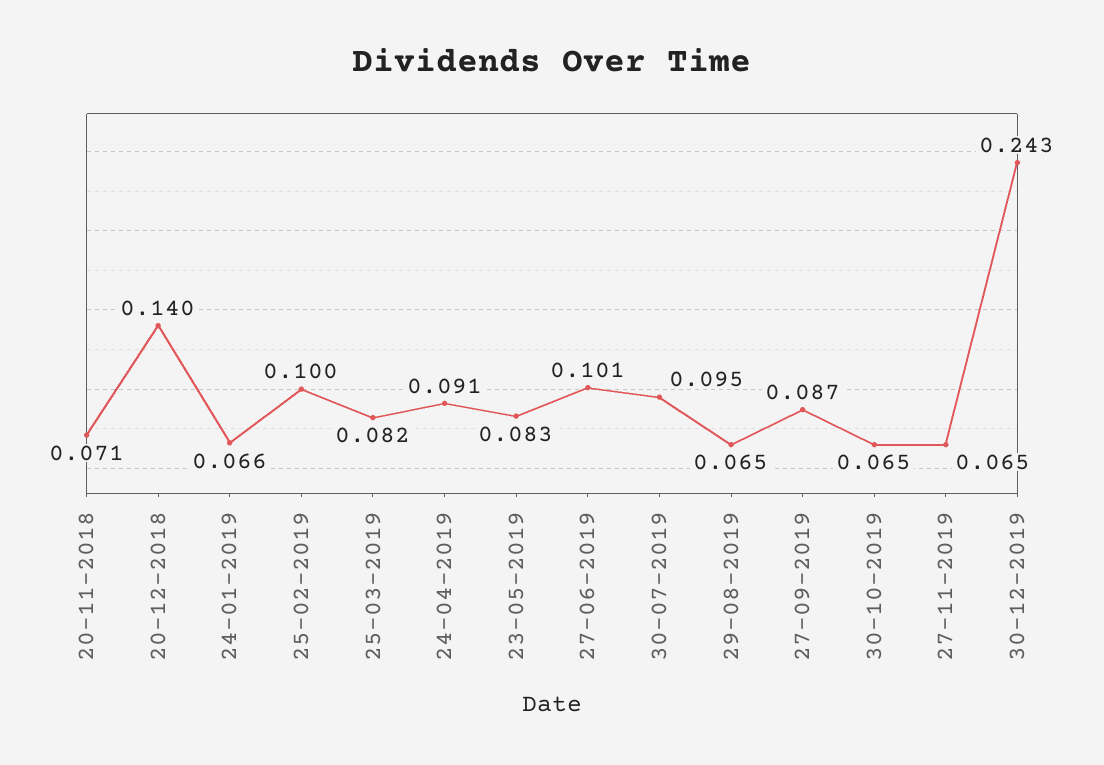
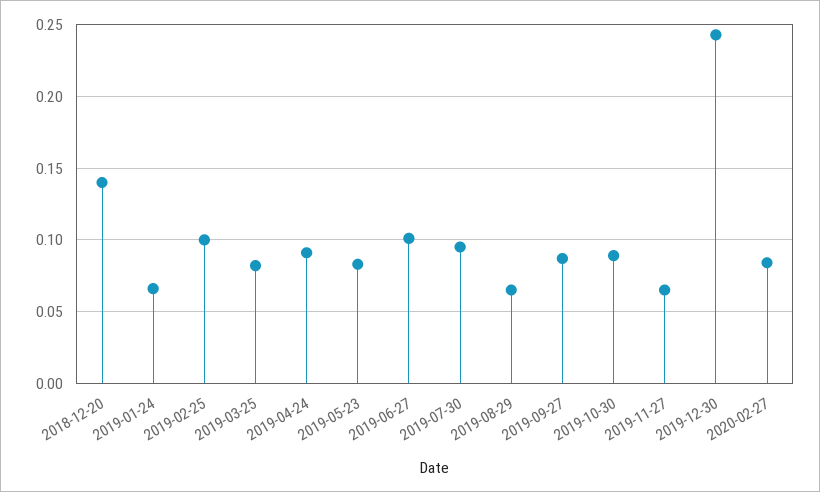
20-11-2018: 0.071 -> none
30-10-2019: 0.065 -> 0.09
2020-02-27: none -> 0.085

